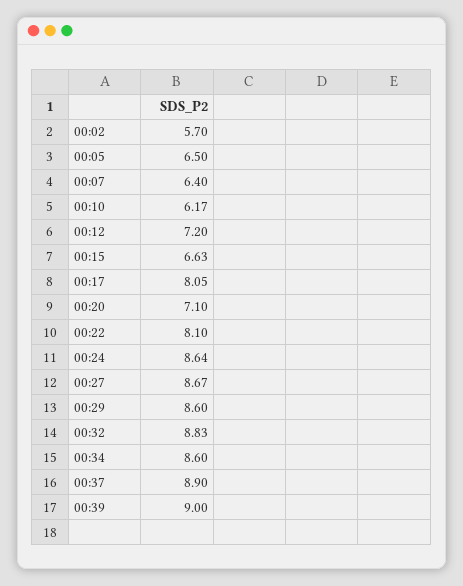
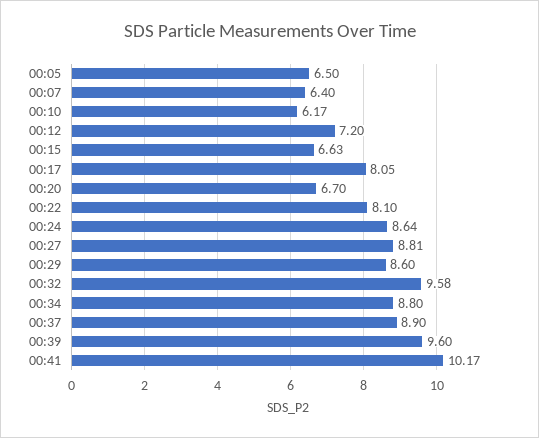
00:02: 5.7 -> none
00:20: 7.1 -> 6.7
00:27: 8.67 -> 8.81
00:32: 8.83 -> 9.58
00:34: 8.6 -> 8.8
00:39: 9 -> 9.6
00:41: none -> 10.17

